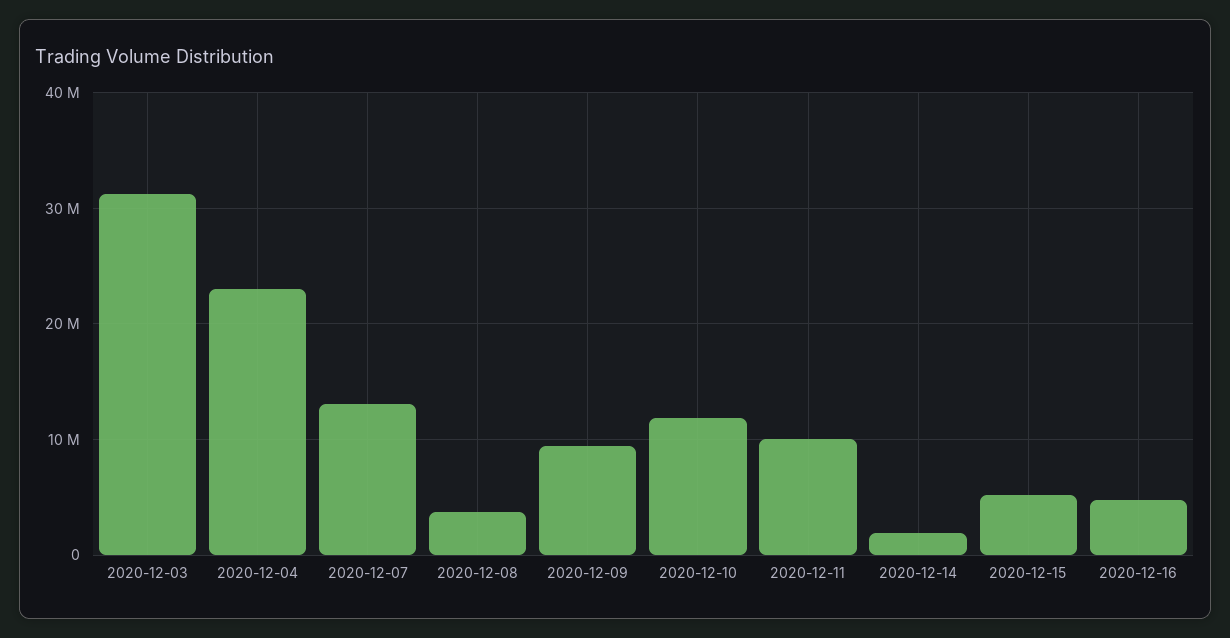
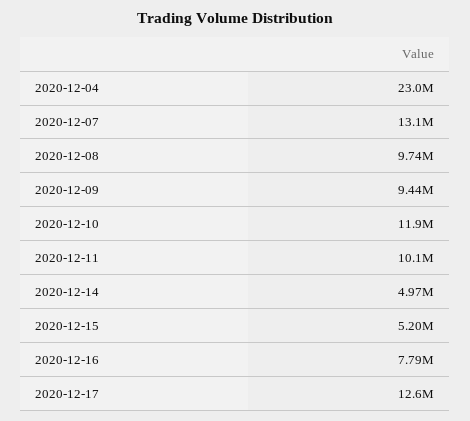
2020-12-03: 31000000 -> none
2020-12-08: 4000000 -> 9740000
2020-12-14: 2000000 -> 4970000
2020-12-16: 5000000 -> 7790000
2020-12-17: none -> 12600000

